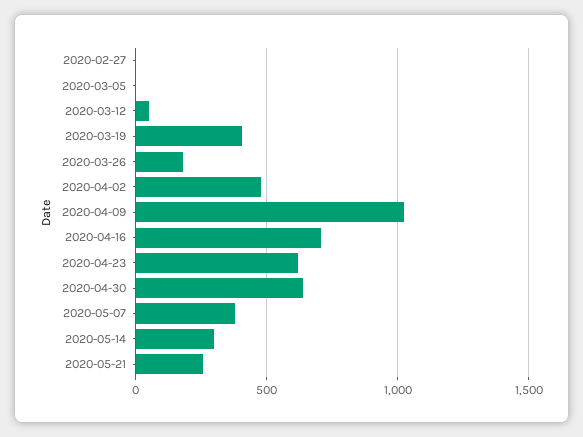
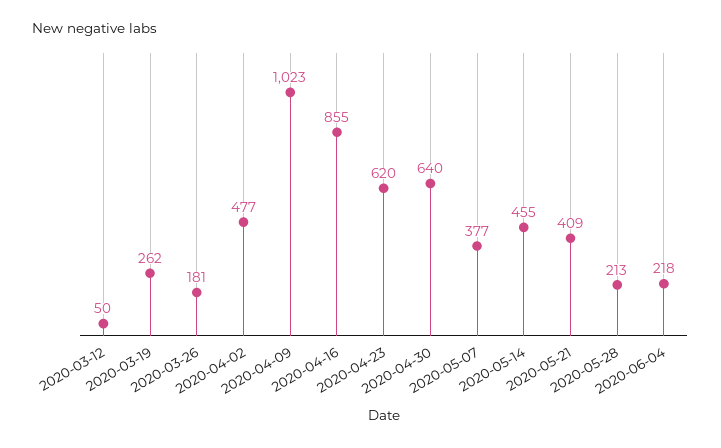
2020-02-27: 0 -> none
2020-03-05: 0 -> none
2020-03-19: 400 -> 262
2020-04-16: 700 -> 855
2020-05-14: 300 -> 455
2020-05-21: 250 -> 409
2020-05-28: none -> 213
2020-06-04: none -> 218

